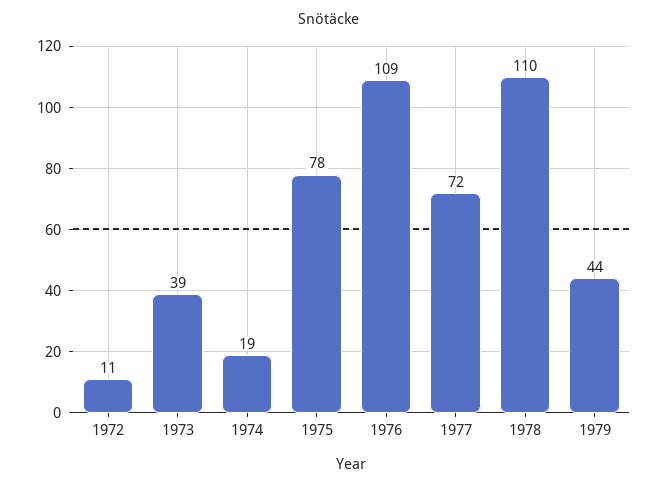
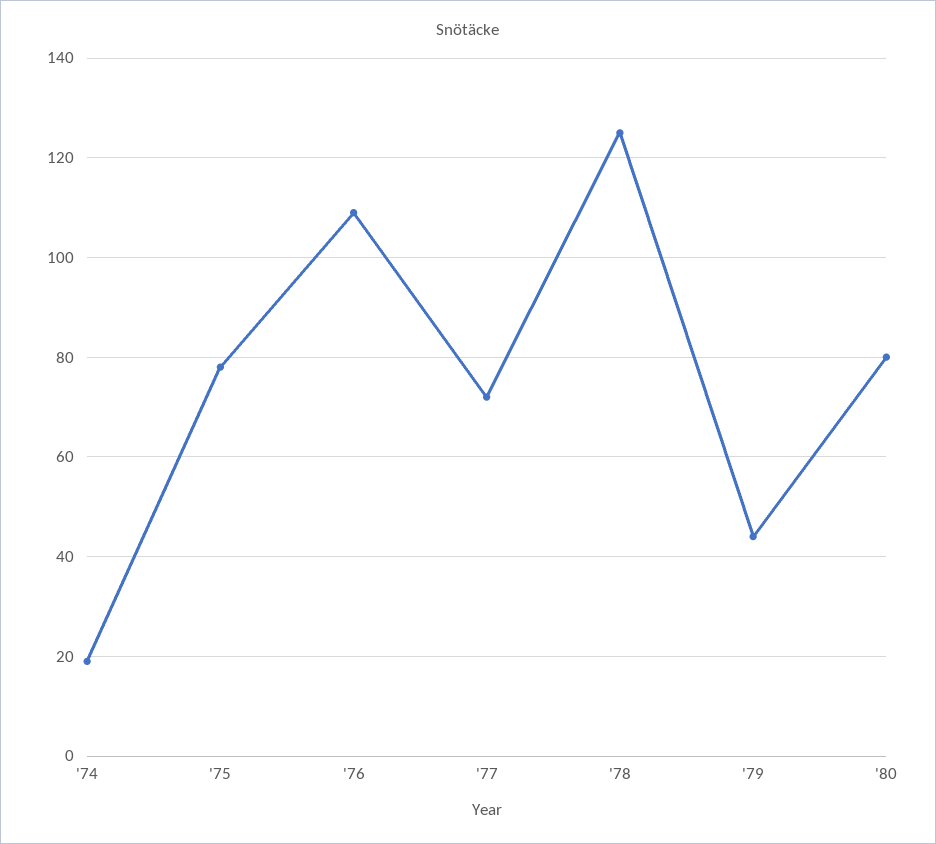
1972: 11 -> none
1973: 39 -> none
1978: 110 -> 125
'80: none -> 80

